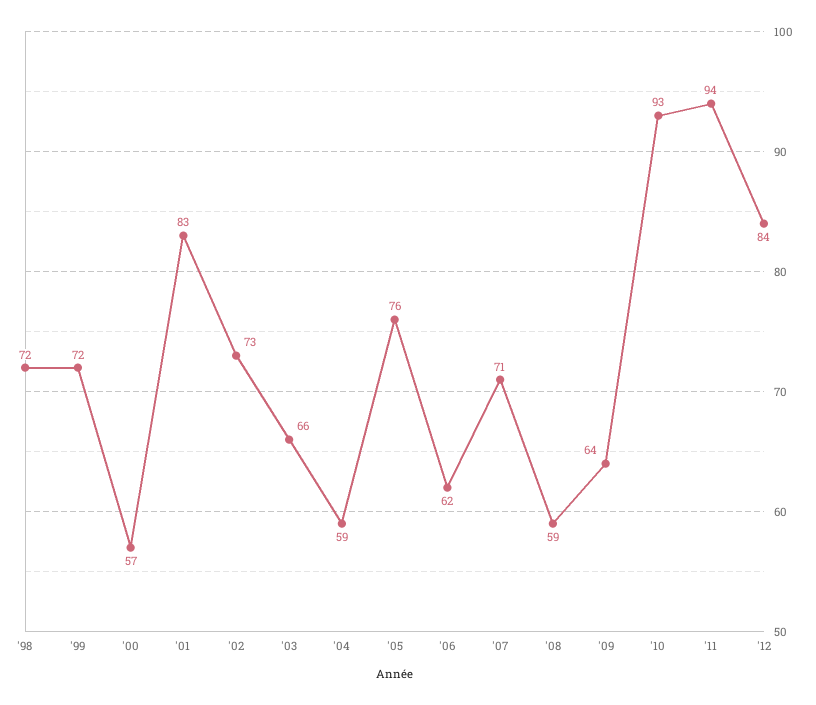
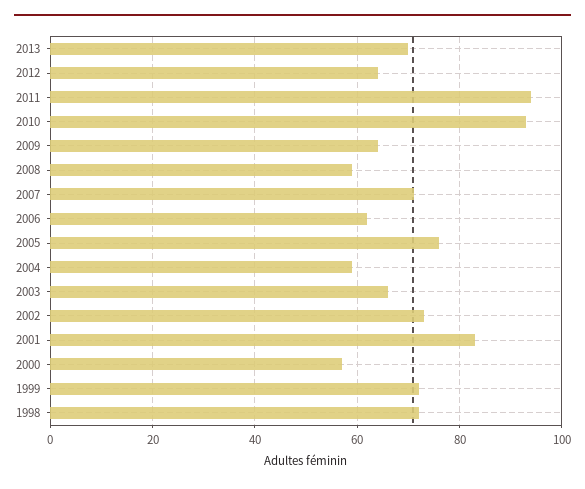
'12: 84 -> 65
2013: none -> 70

